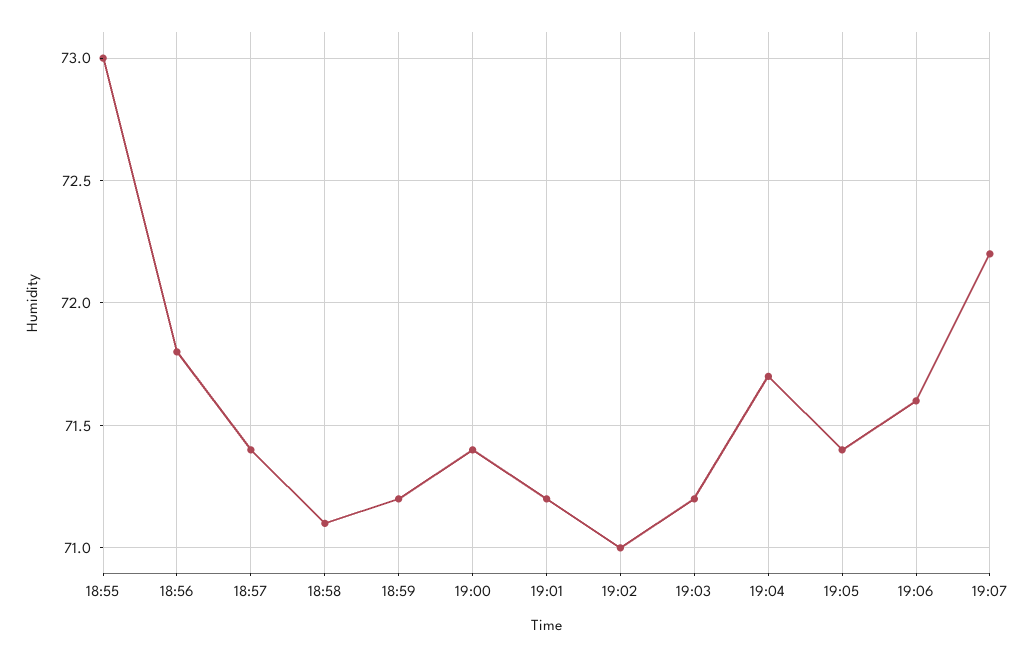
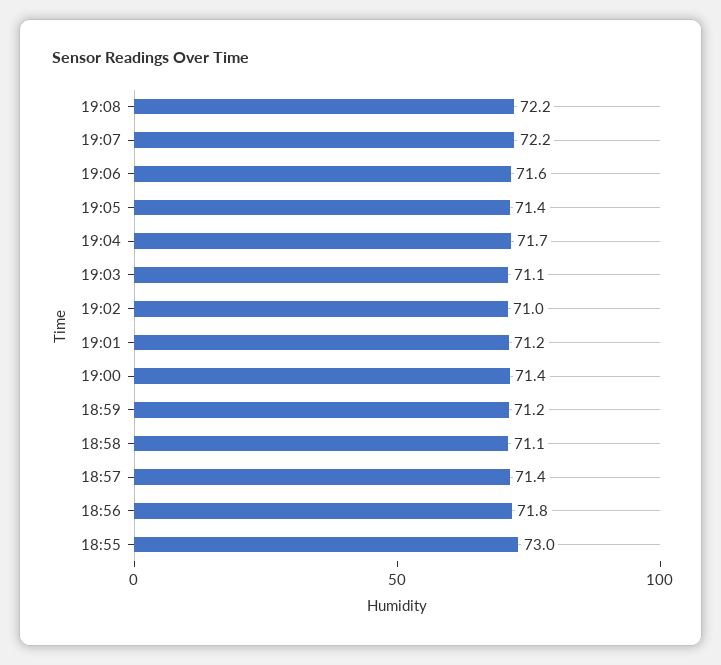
19:03: 71.2 -> 71.1
19:08: none -> 72.2

